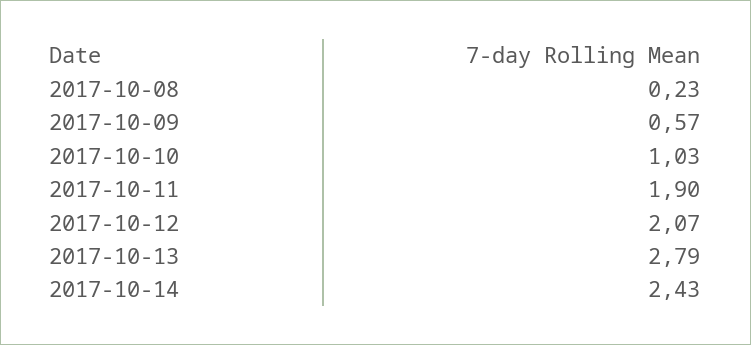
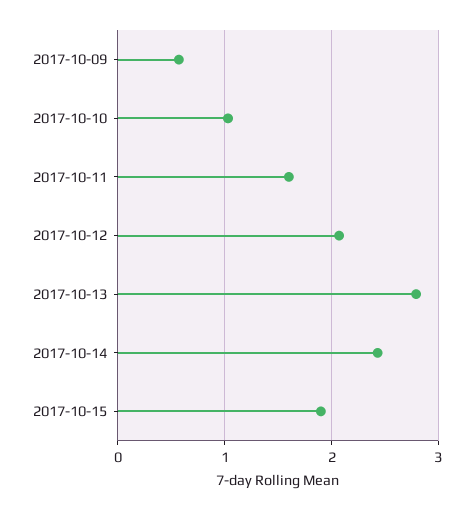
2017-10-08: 0.23 -> none
2017-10-11: 1.9 -> 1.6
2017-10-15: none -> 1.9

